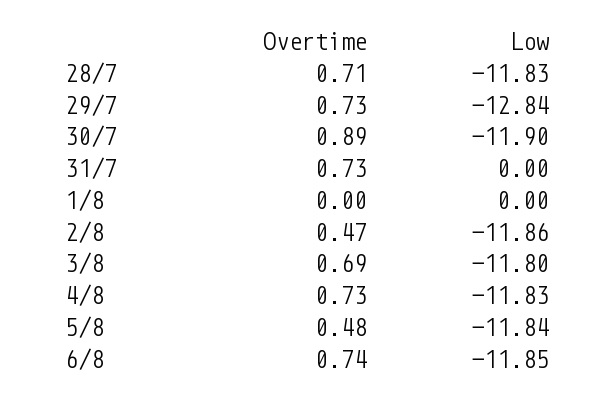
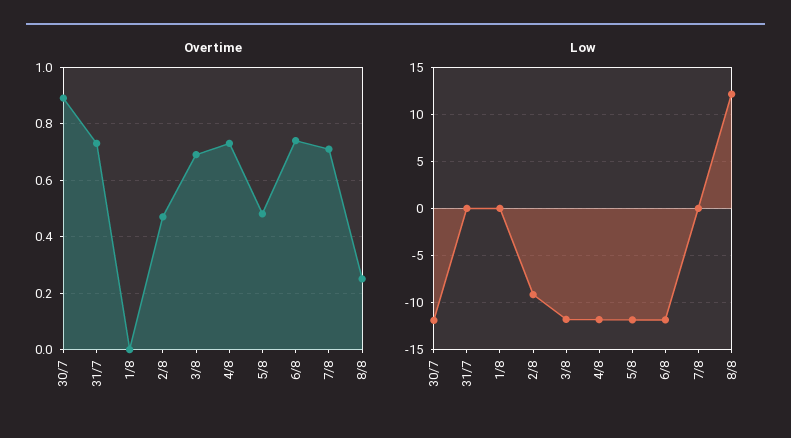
Overtime, 28/7: 0.71 -> none
Low, 28/7: -11.83 -> none
Overtime, 29/7: 0.73 -> none
Low, 29/7: -12.84 -> none
Low, 2/8: -11.86 -> -9
Overtime, 7/8: none -> 0.7
Overtime, 8/8: none -> 0.25
Low, 7/8: none -> 0
Low, 8/8: none -> 12

